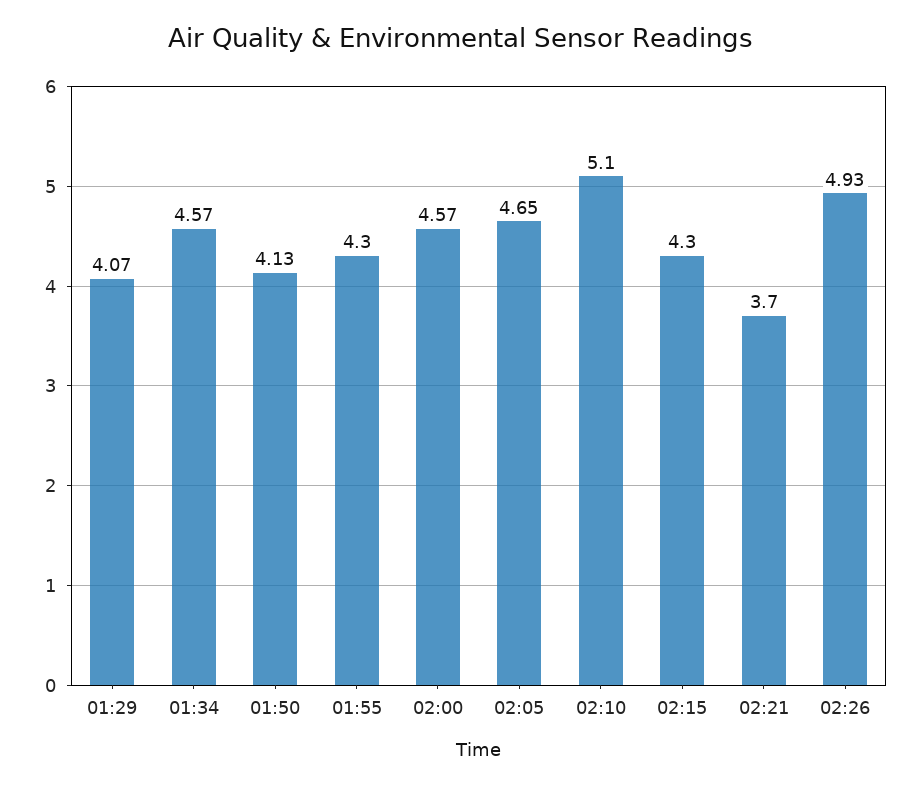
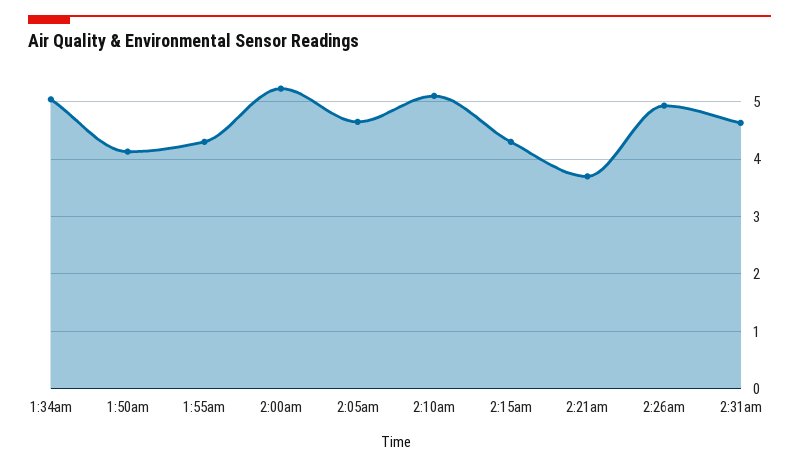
01:29: 4.07 -> none
01:34: 4.57 -> 5
02:00: 4.57 -> 5.2
2:31am: none -> 4.6

